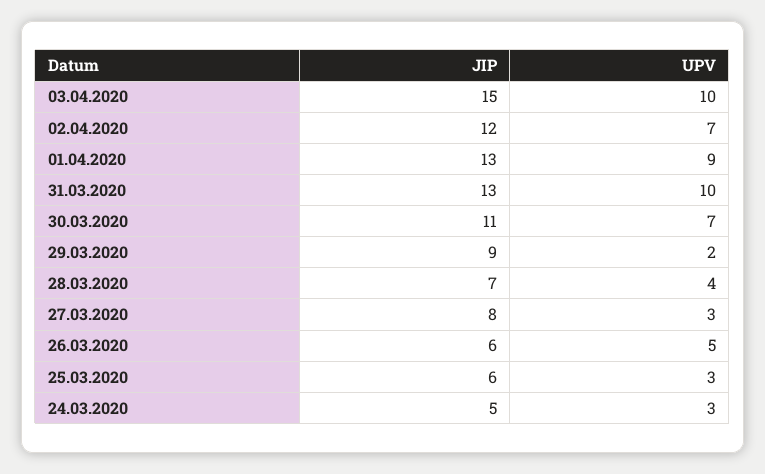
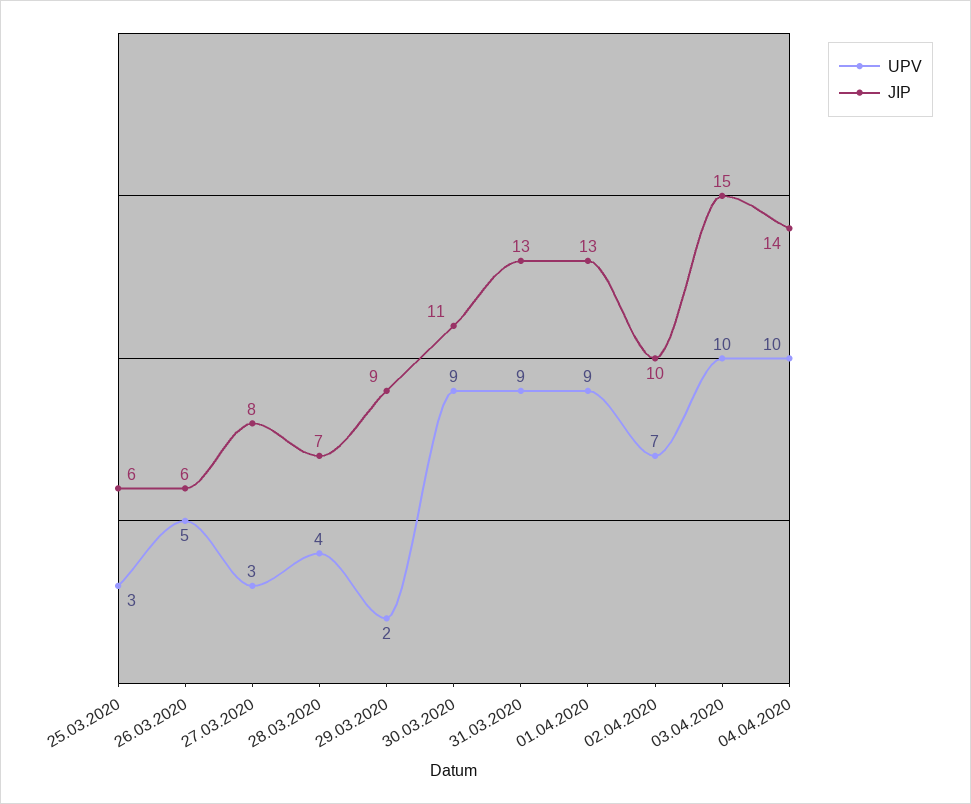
JIP, 02.04.2020: 12 -> 10
UPV, 31.03.2020: 10 -> 9
UPV, 30.03.2020: 7 -> 9
JIP, 24.03.2020: 5 -> none
UPV, 24.03.2020: 3 -> none
UPV, 04.04.2020: none -> 10
JIP, 04.04.2020: none -> 14

